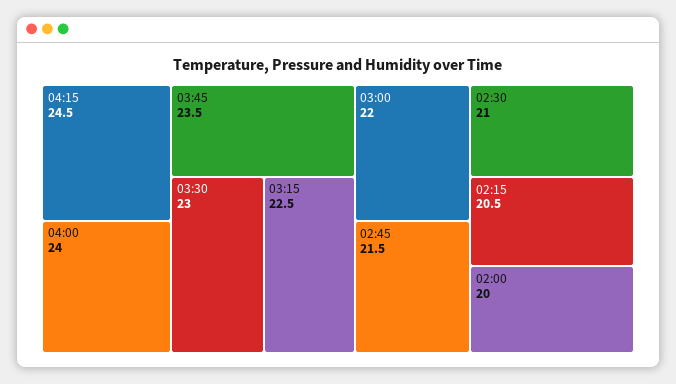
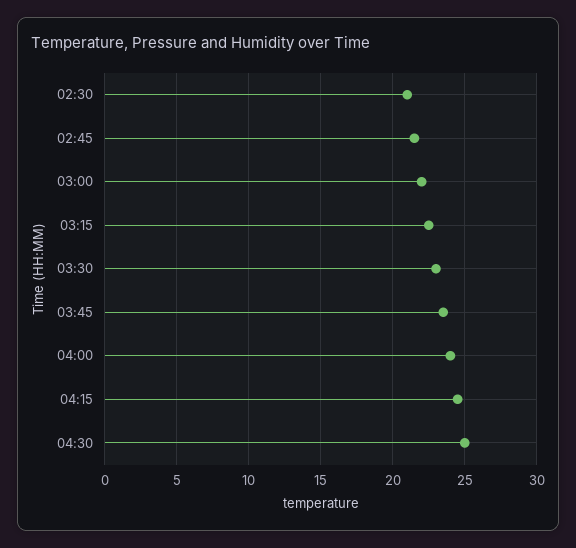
02:15: 20.5 -> none
02:00: 20 -> none
04:30: none -> 25

